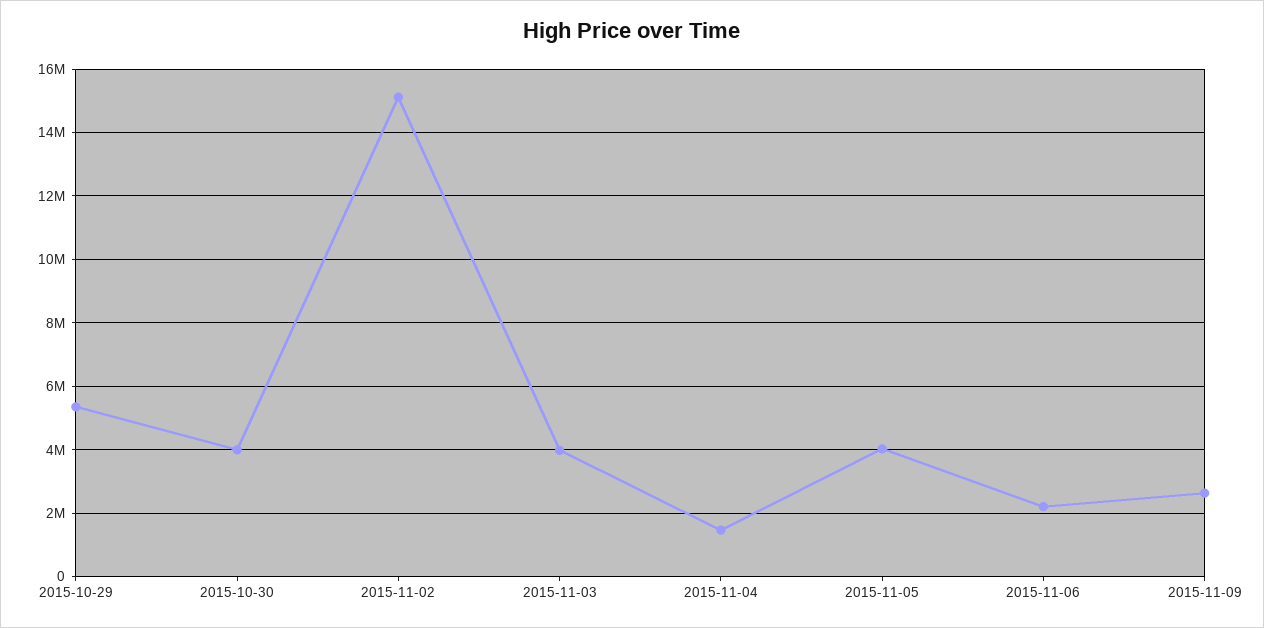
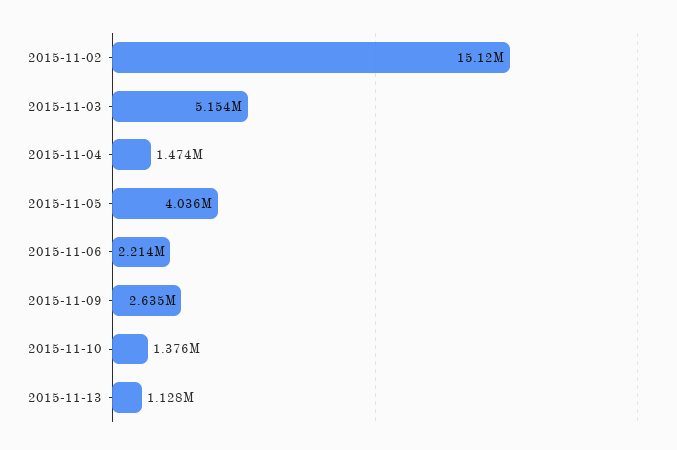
2015-10-29: 5400000 -> none
2015-10-30: 4000000 -> none
2015-11-03: 4000000 -> 5154000
2015-11-10: none -> 1376000
2015-11-13: none -> 1128000

